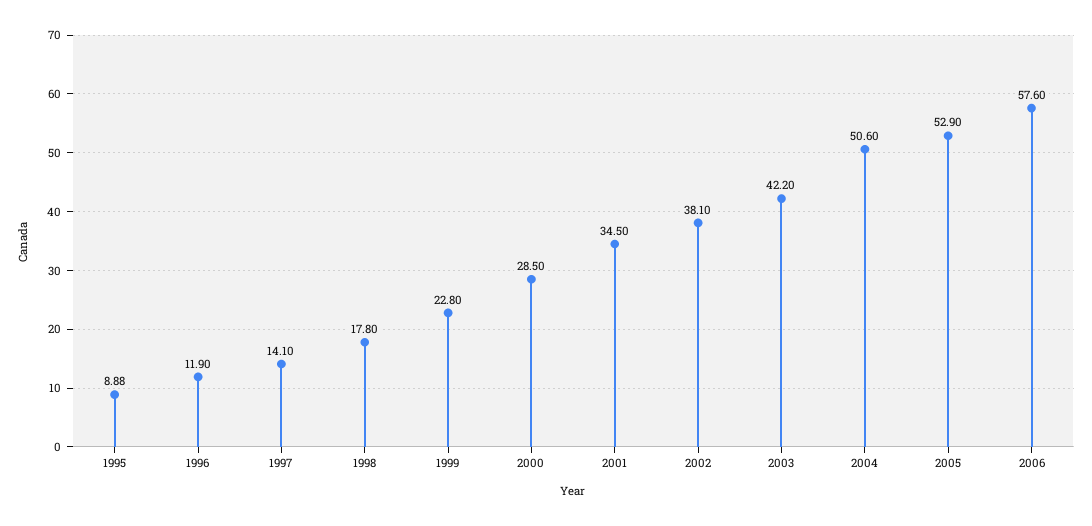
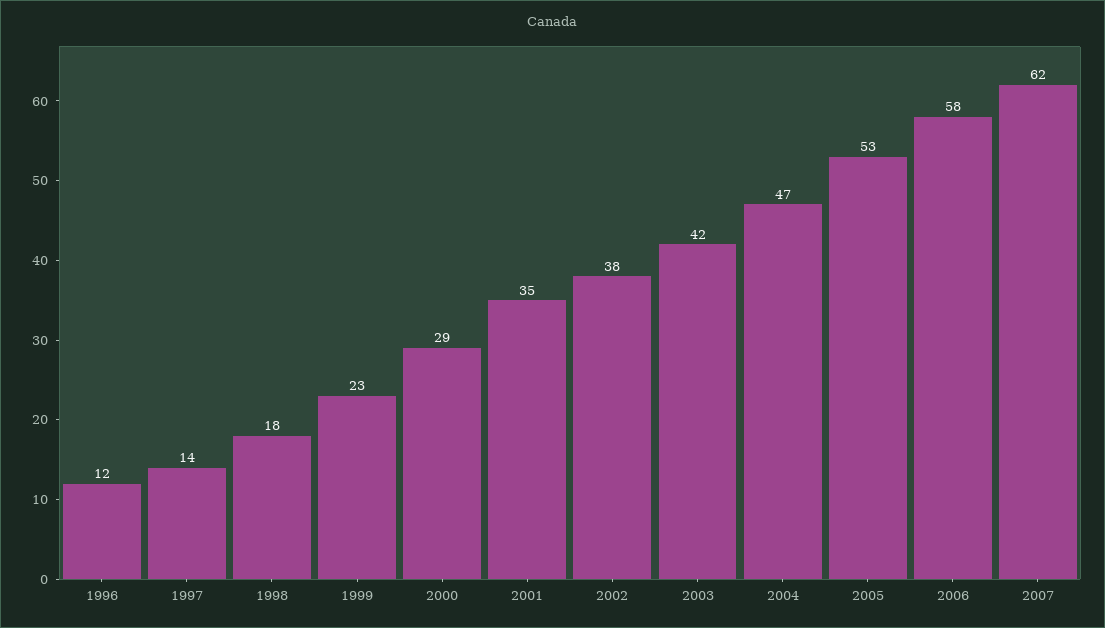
1995: 8.88 -> none
2004: 50.6 -> 47
2007: none -> 62

